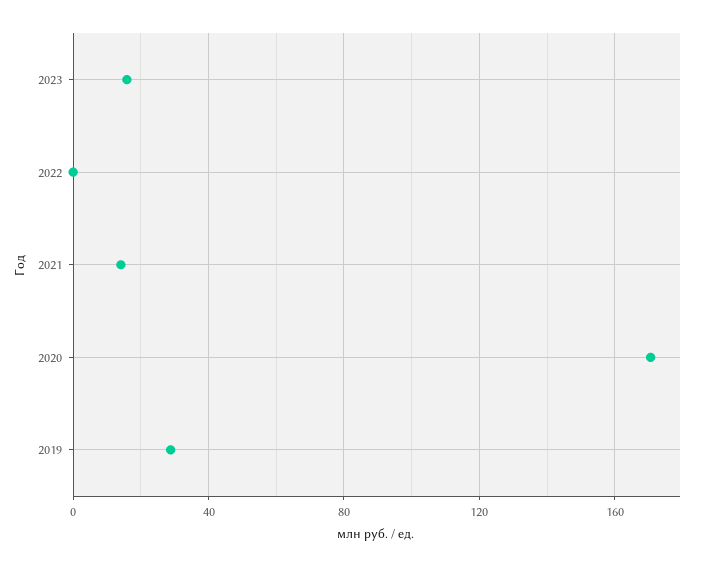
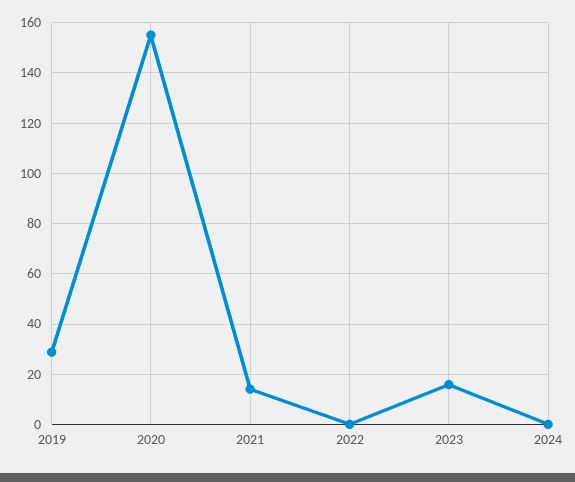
2020: 170 -> 155
2024: none -> 0

